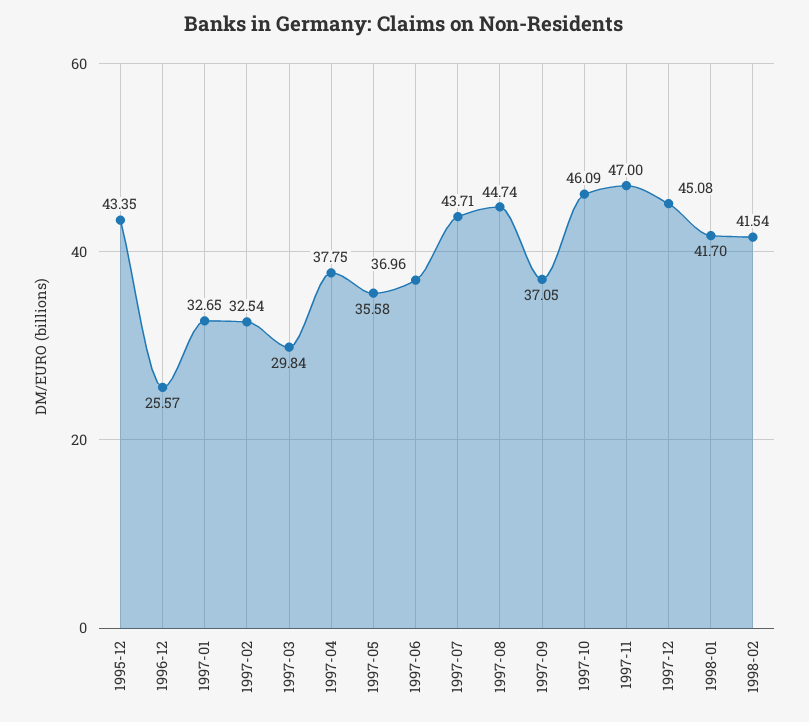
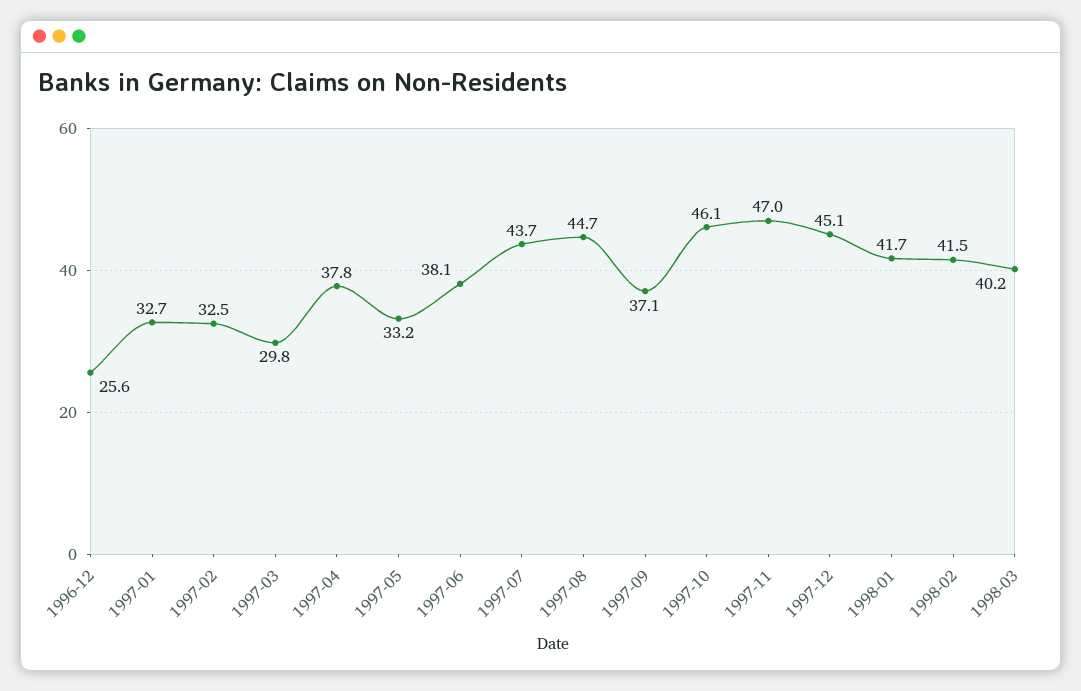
1995-12: 43.35 -> none
1997-05: 35.58 -> 33.2
1997-06: 36.96 -> 38.1
1998-03: none -> 40.2

